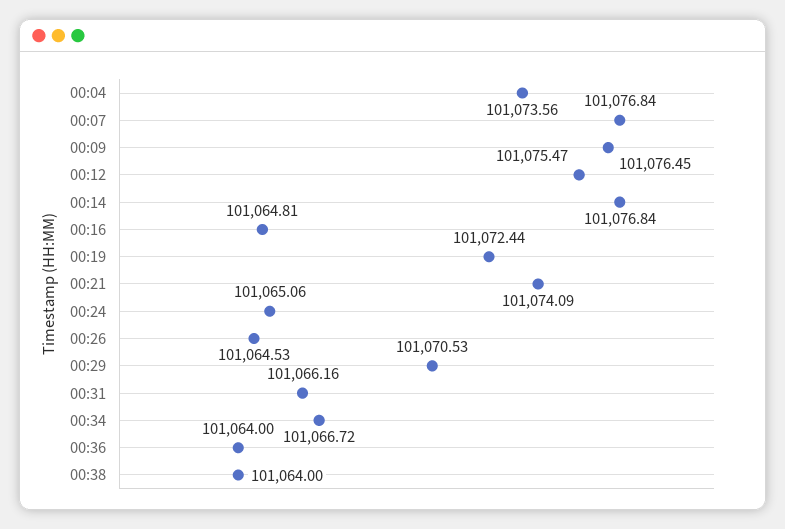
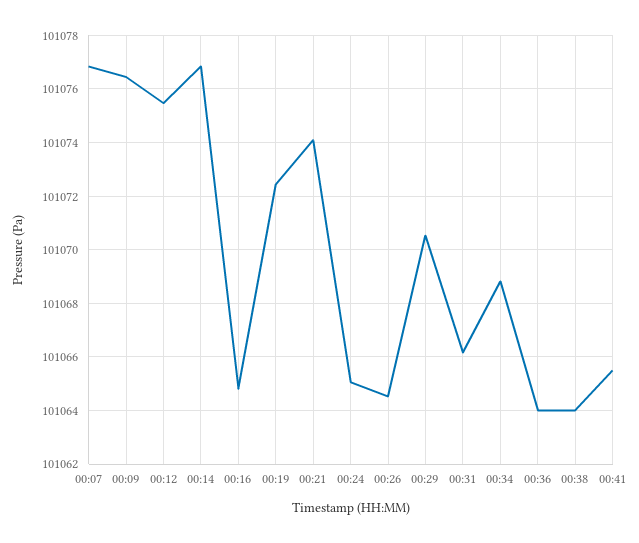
00:04: 101073.56 -> none
00:34: 101066.72 -> 101068.75
00:41: none -> 101065.5

